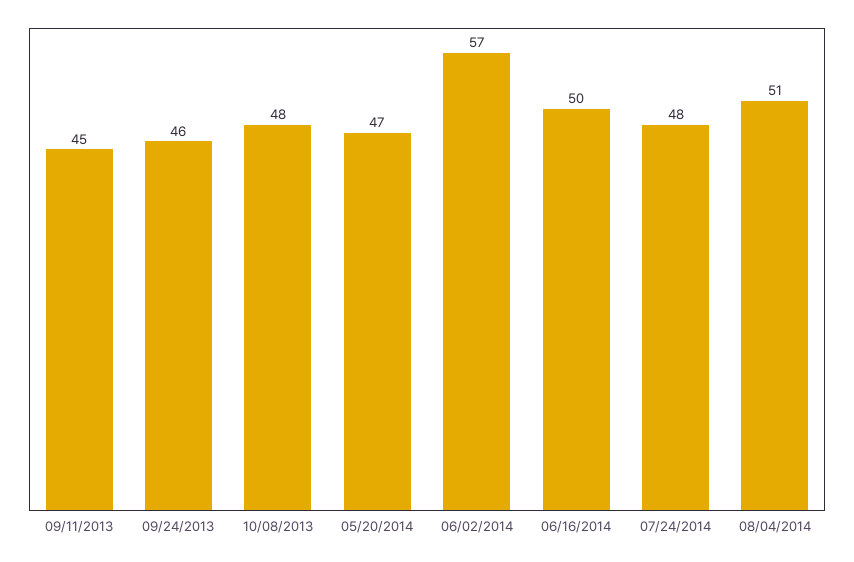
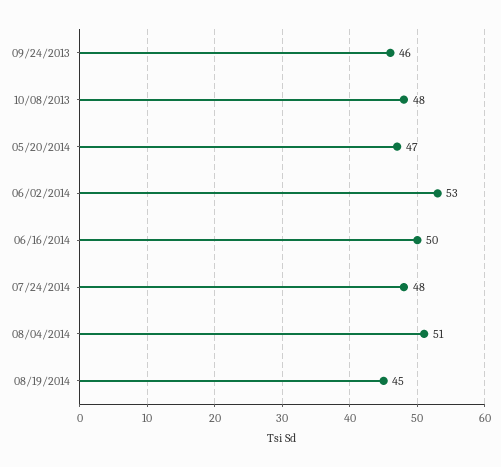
09/11/2013: 45 -> none
06/02/2014: 57 -> 53
08/19/2014: none -> 45

